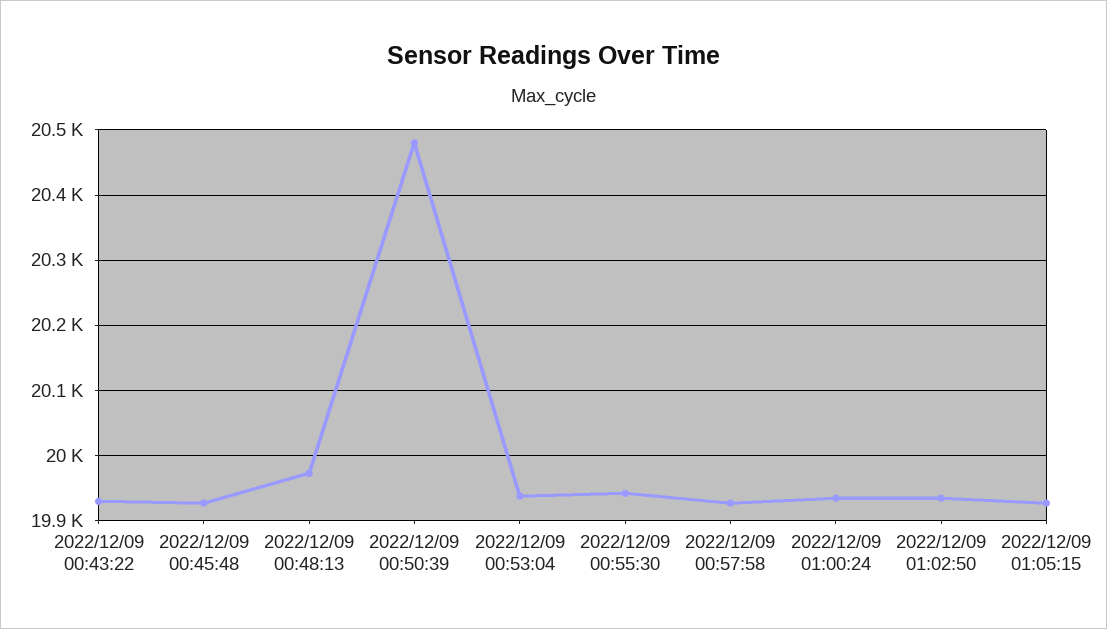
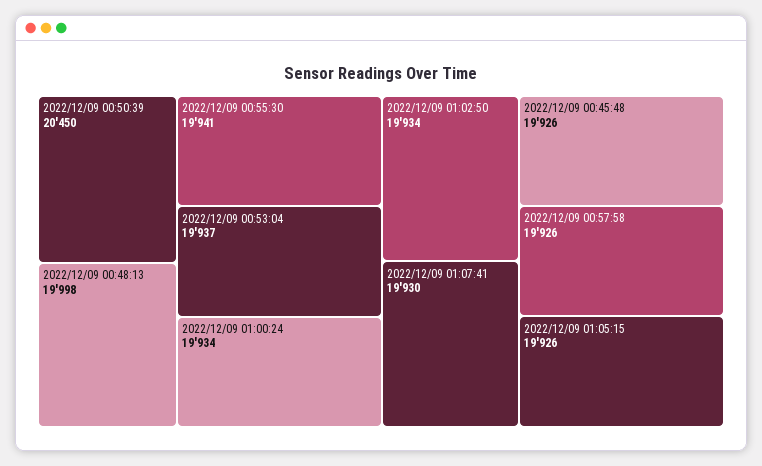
2022/12/09 00:43:22: 19930 -> none
2022/12/09 00:48:13: 19970 -> 19998
2022/12/09 00:50:39: 20480 -> 20450
2022/12/09 01:07:41: none -> 19930

